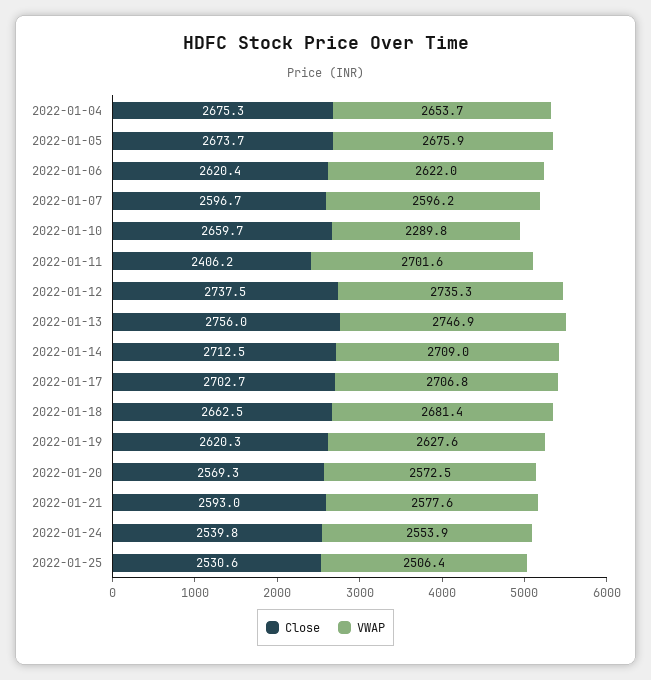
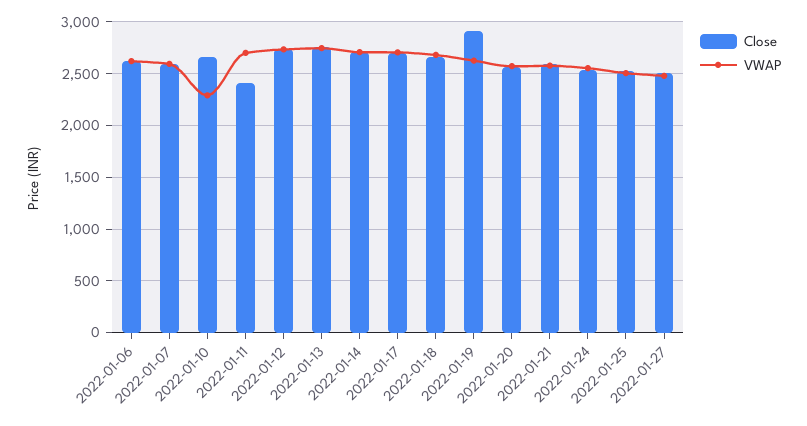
Close, 2022-01-04: 2675.3 -> none
VWAP, 2022-01-04: 2653.7 -> none
Close, 2022-01-05: 2673.7 -> none
VWAP, 2022-01-05: 2675.9 -> none
Close, 2022-01-19: 2620.3 -> 2900
Close, 2022-01-27: none -> 2500
VWAP, 2022-01-27: none -> 2500

